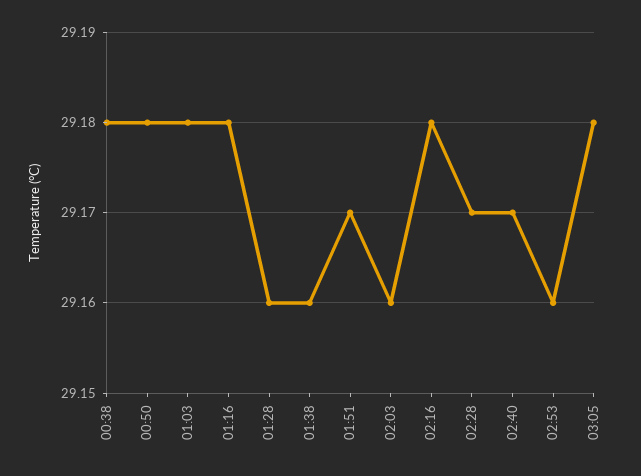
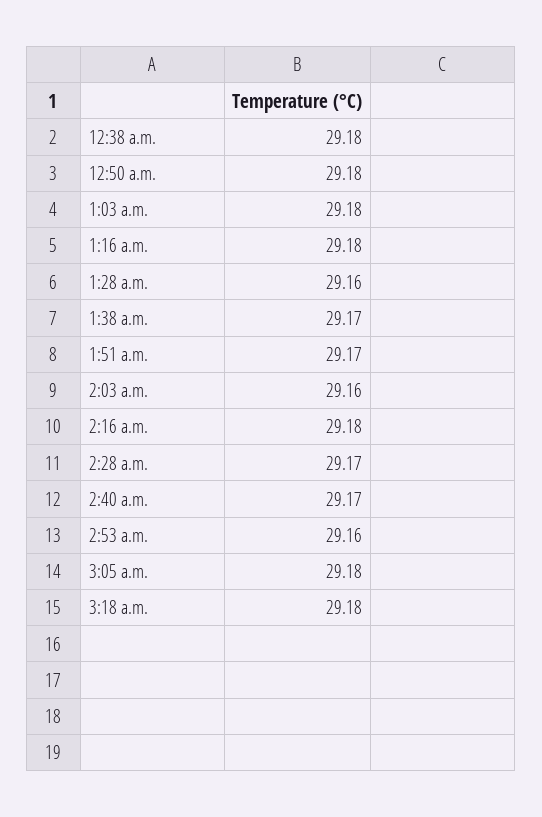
01:38: 29.16 -> 29.17
3:18 a.m.: none -> 29.18

